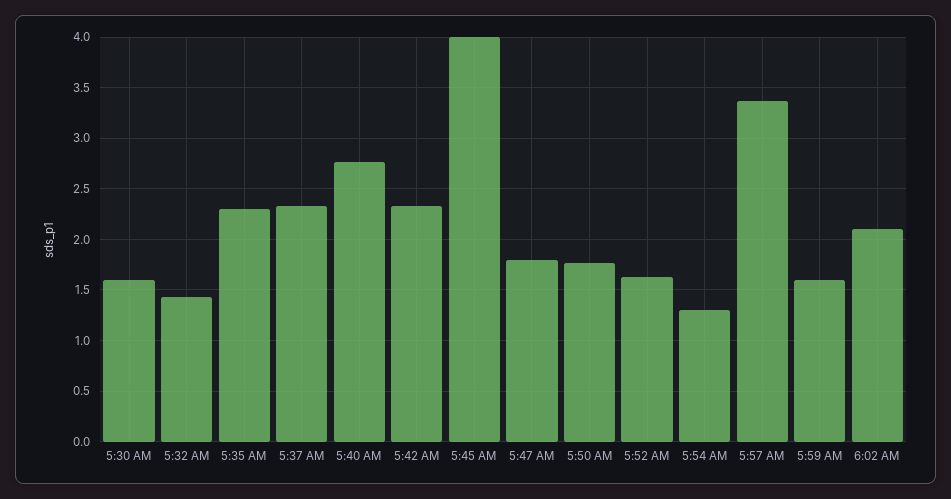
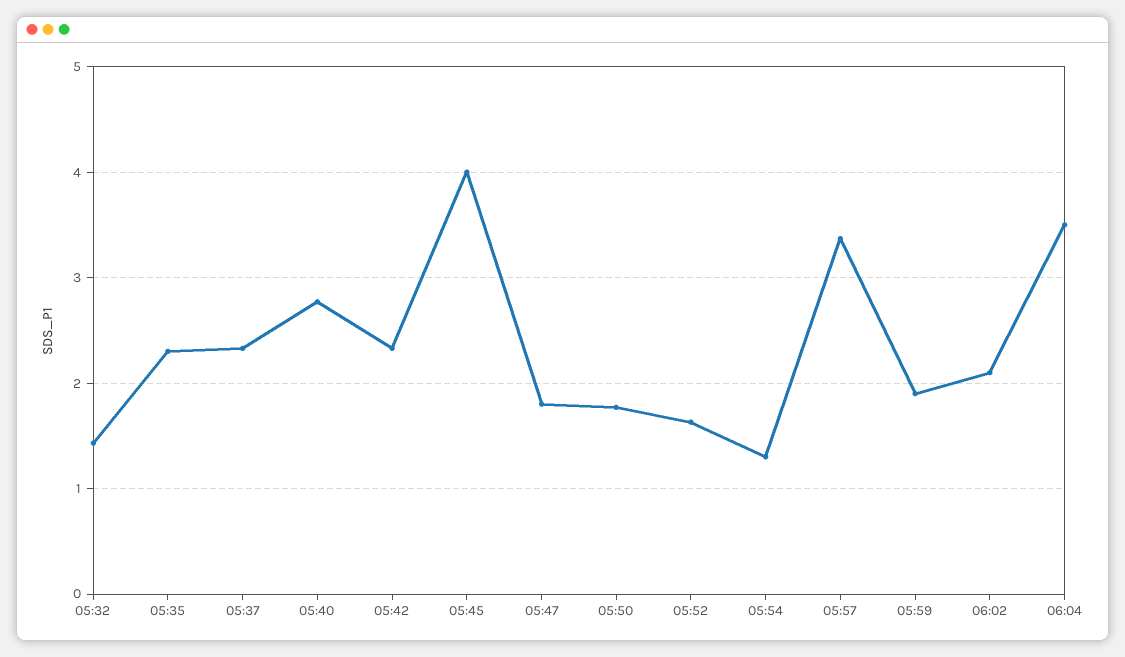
5:30 AM: 1.6 -> none
5:59 AM: 1.6 -> 1.9
06:04: none -> 3.5

